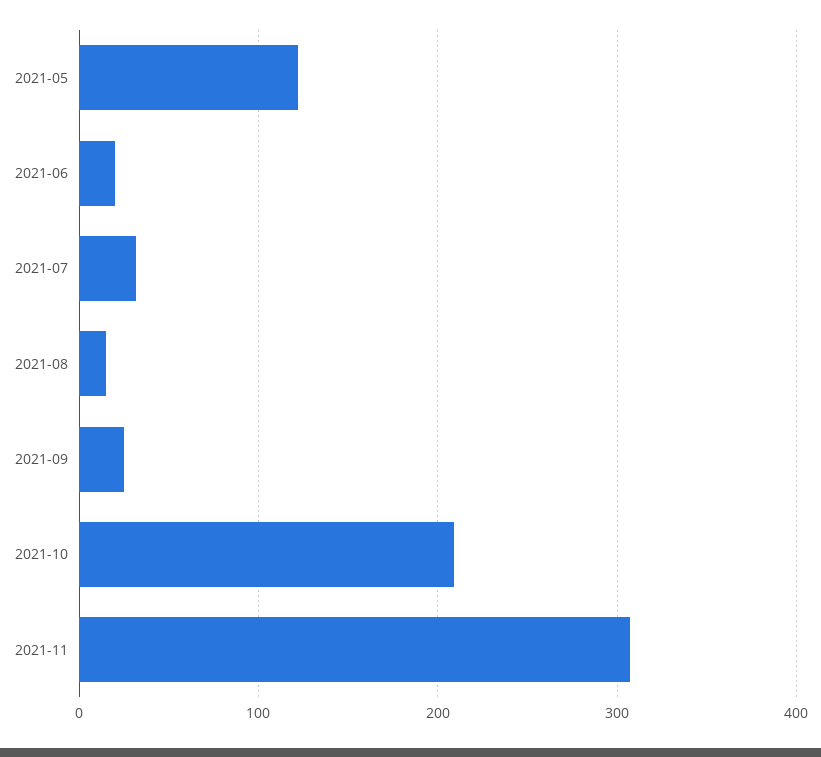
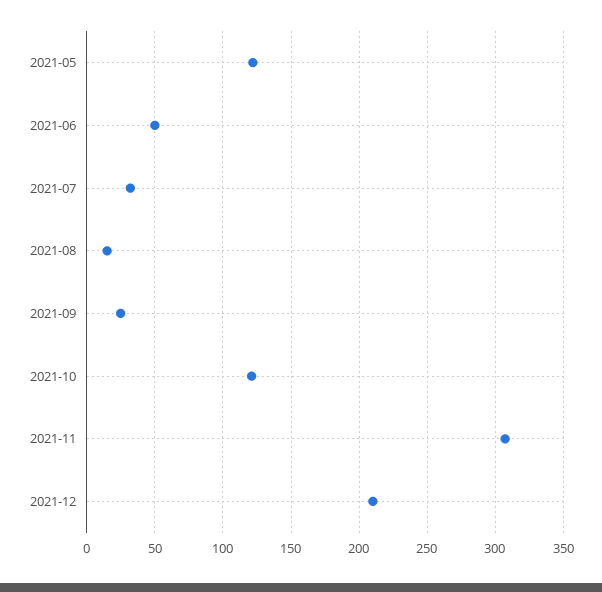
2021-06: 20 -> 50
2021-10: 210 -> 120
2021-12: none -> 210

